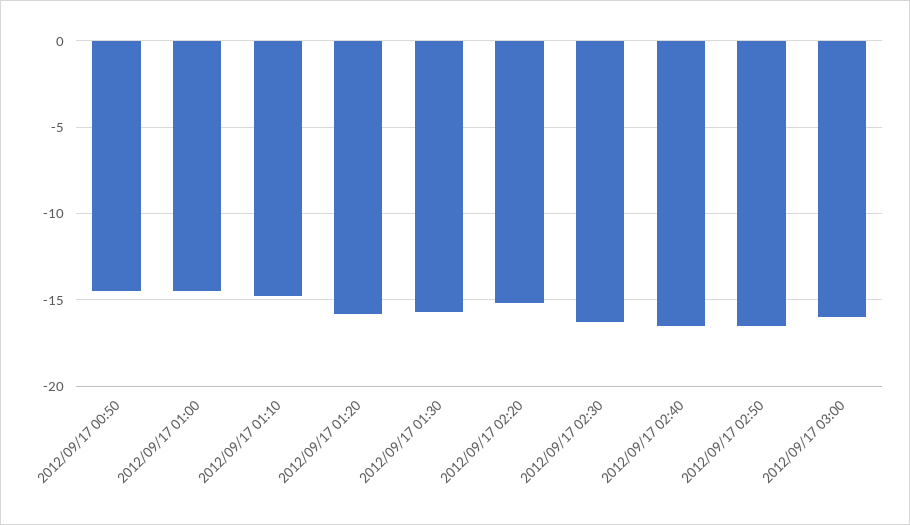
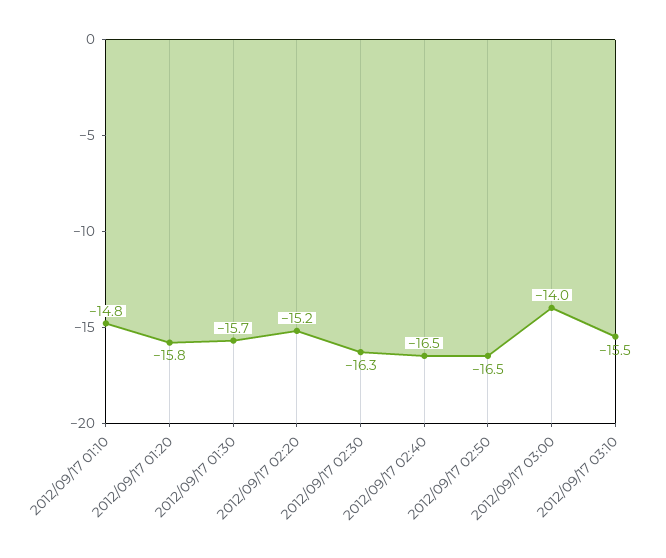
2012/09/17 00:50: -14.5 -> none
2012/09/17 01:00: -14.5 -> none
2012/09/17 03:00: -16 -> -14
2012/09/17 03:10: none -> -15.5

